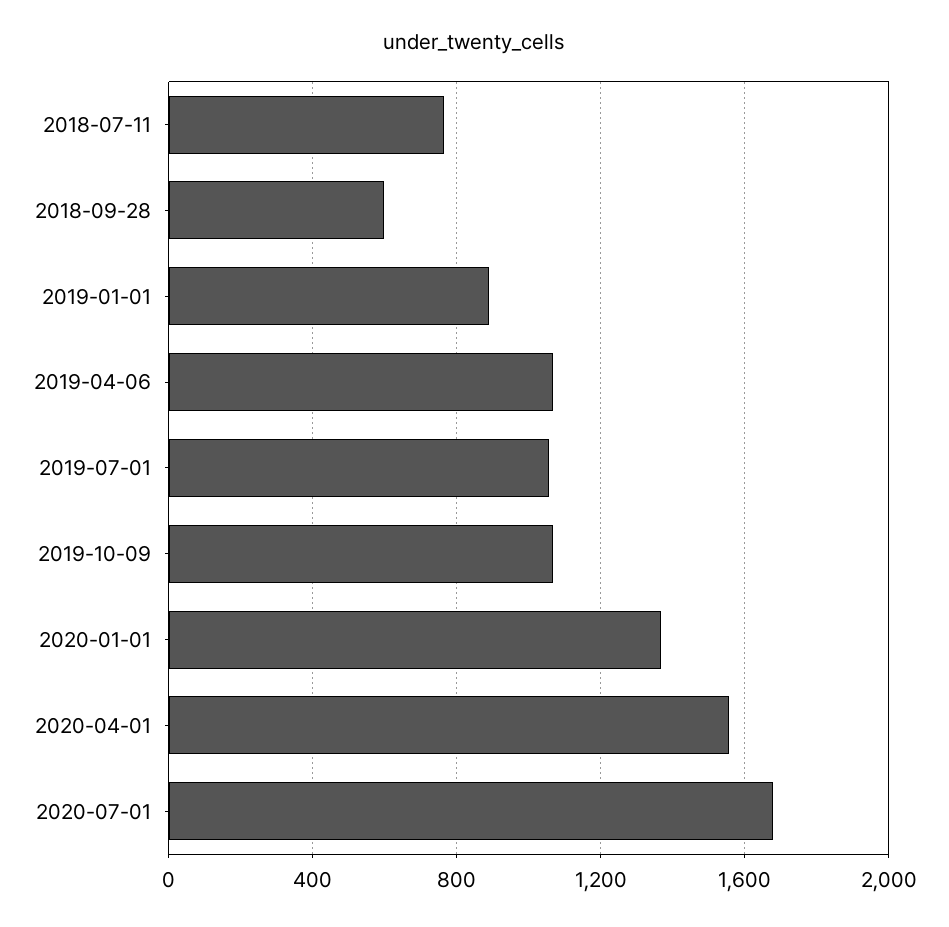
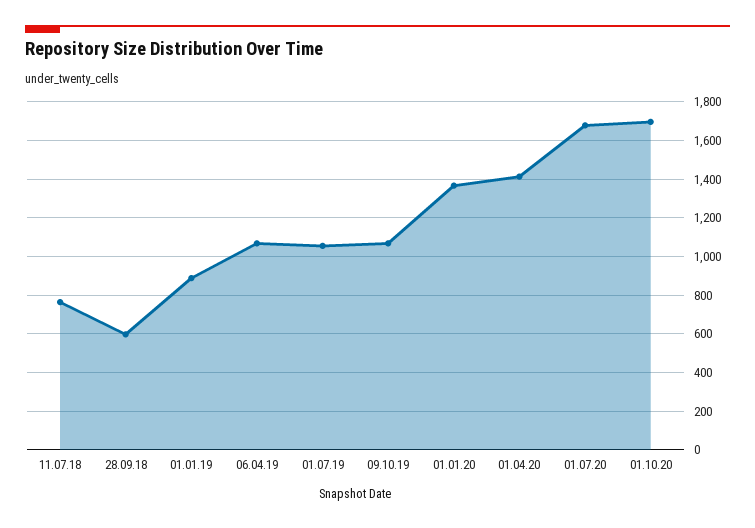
2020-04-01: 1550 -> 1400
01.10.20: none -> 1700

